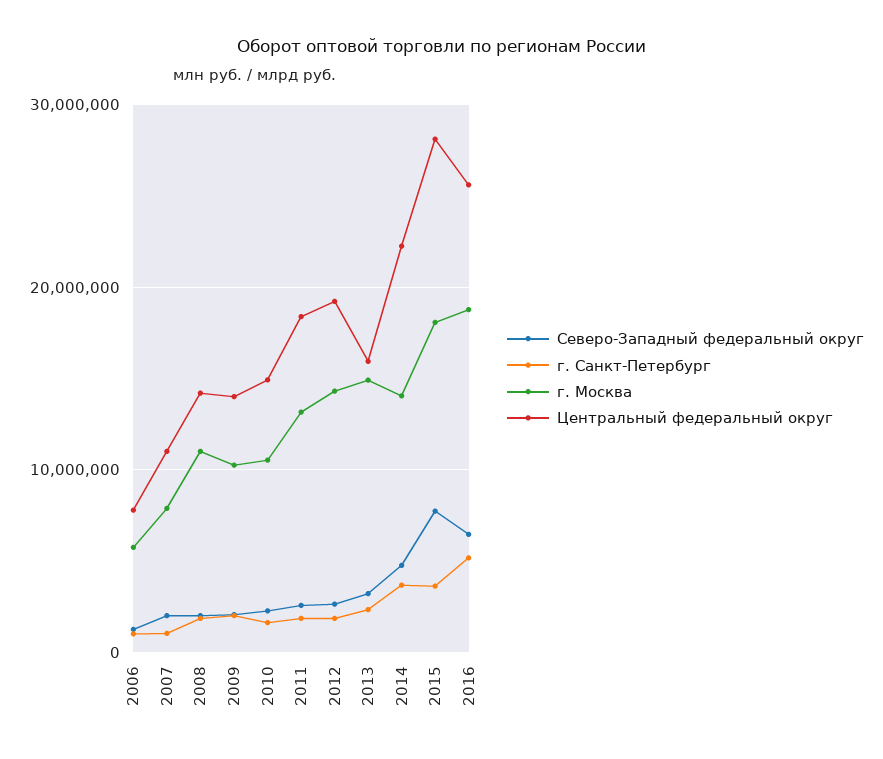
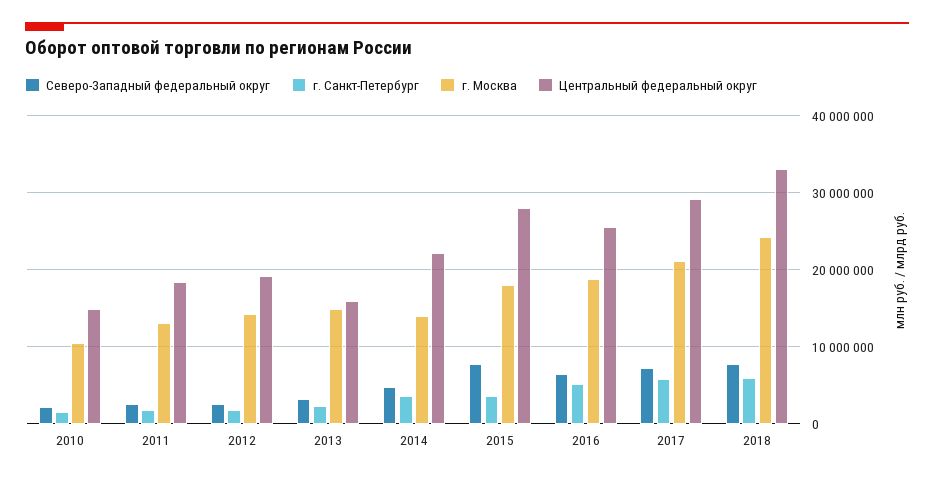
Северо-Западный федеральный округ, 2006: 1000000 -> none
г. Санкт-Петербург, 2006: 1000000 -> none
г. Москва, 2006: 6000000 -> none
Центральный федеральный округ, 2006: 8000000 -> none
Северо-Западный федеральный округ, 2007: 2000000 -> none
г. Санкт-Петербург, 2007: 1000000 -> none
г. Москва, 2007: 8000000 -> none
Центральный федеральный округ, 2007: 11000000 -> none
Северо-Западный федеральный округ, 2008: 2000000 -> none
г. Санкт-Петербург, 2008: 2000000 -> none
г. Москва, 2008: 11000000 -> none
Центральный федеральный округ, 2008: 14000000 -> none
Северо-Западный федеральный округ, 2009: 2000000 -> none
г. Санкт-Петербург, 2009: 2000000 -> none
г. Москва, 2009: 10000000 -> none
Центральный федеральный округ, 2009: 14000000 -> none
Северо-Западный федеральный округ, 2017: none -> 7000000
г. Санкт-Петербург, 2017: none -> 6000000
г. Москва, 2017: none -> 21000000
Центральный федеральный округ, 2017: none -> 29000000
Северо-Западный федеральный округ, 2018: none -> 8000000
г. Санкт-Петербург, 2018: none -> 6000000
г. Москва, 2018: none -> 24000000
Центральный федеральный округ, 2018: none -> 33000000

